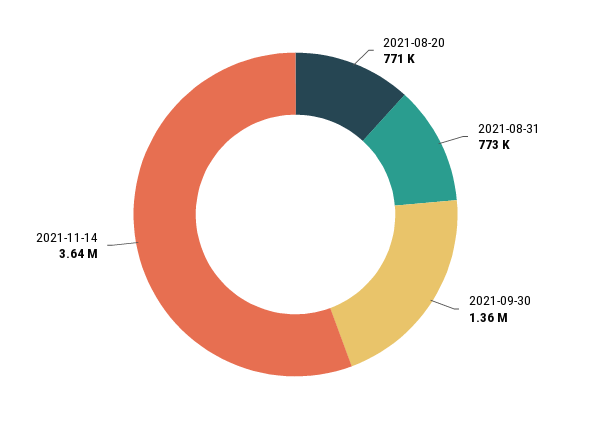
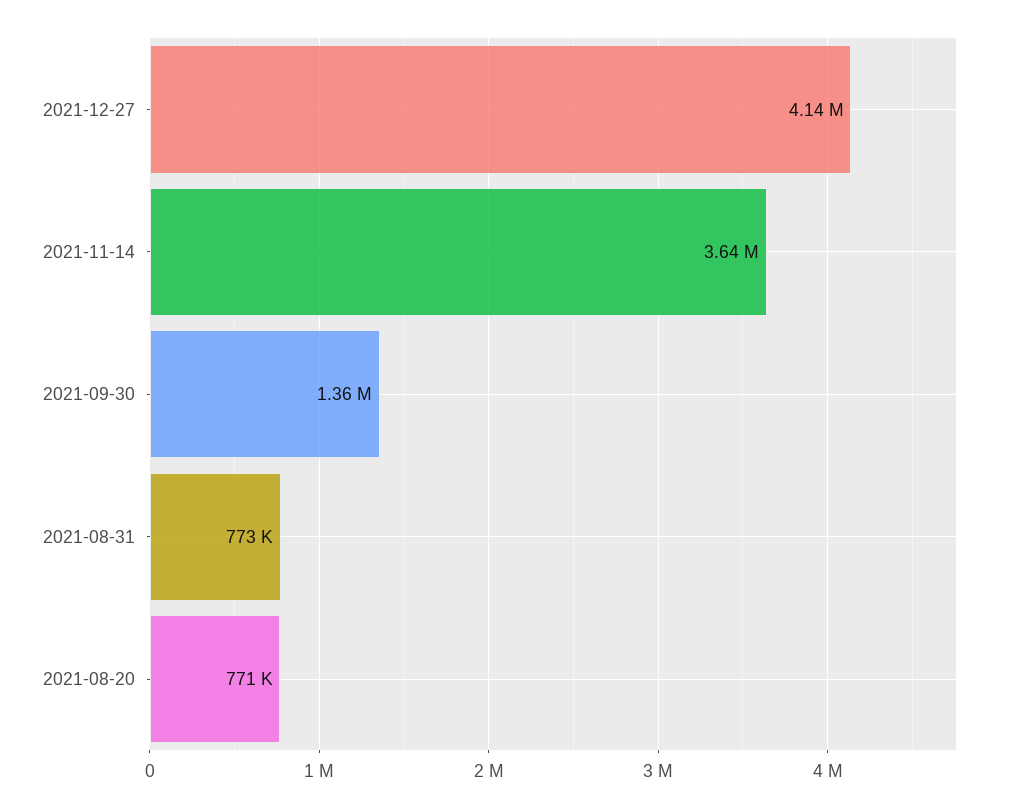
2021-12-27: none -> 4140000

